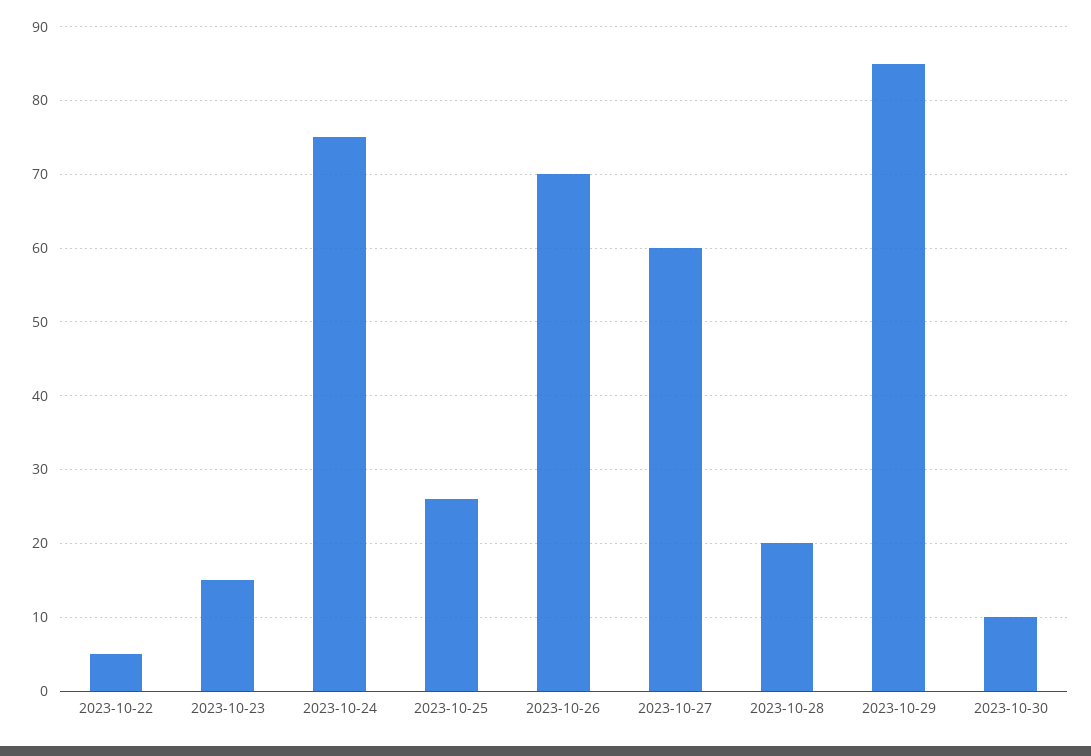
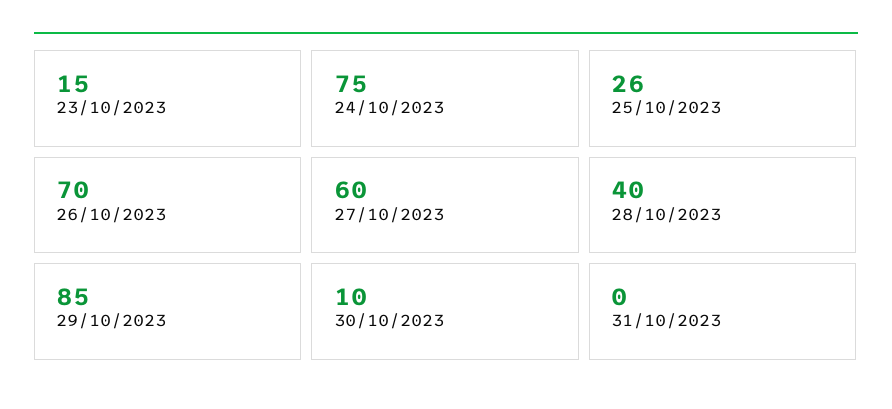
2023-10-22: 5 -> none
2023-10-28: 20 -> 40
31/10/2023: none -> 0

